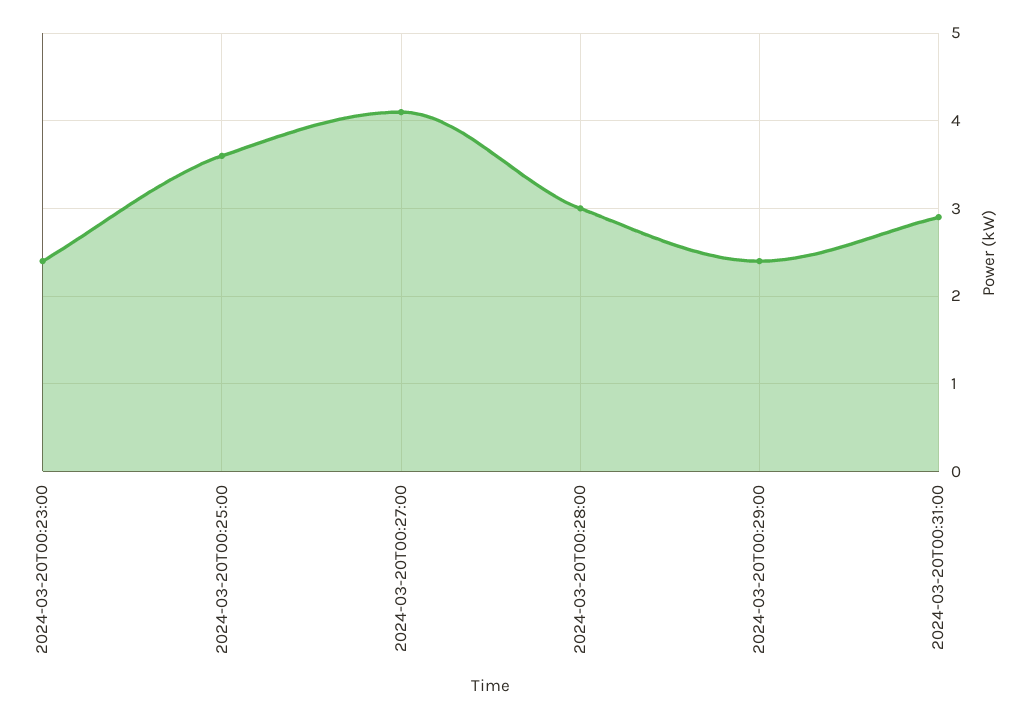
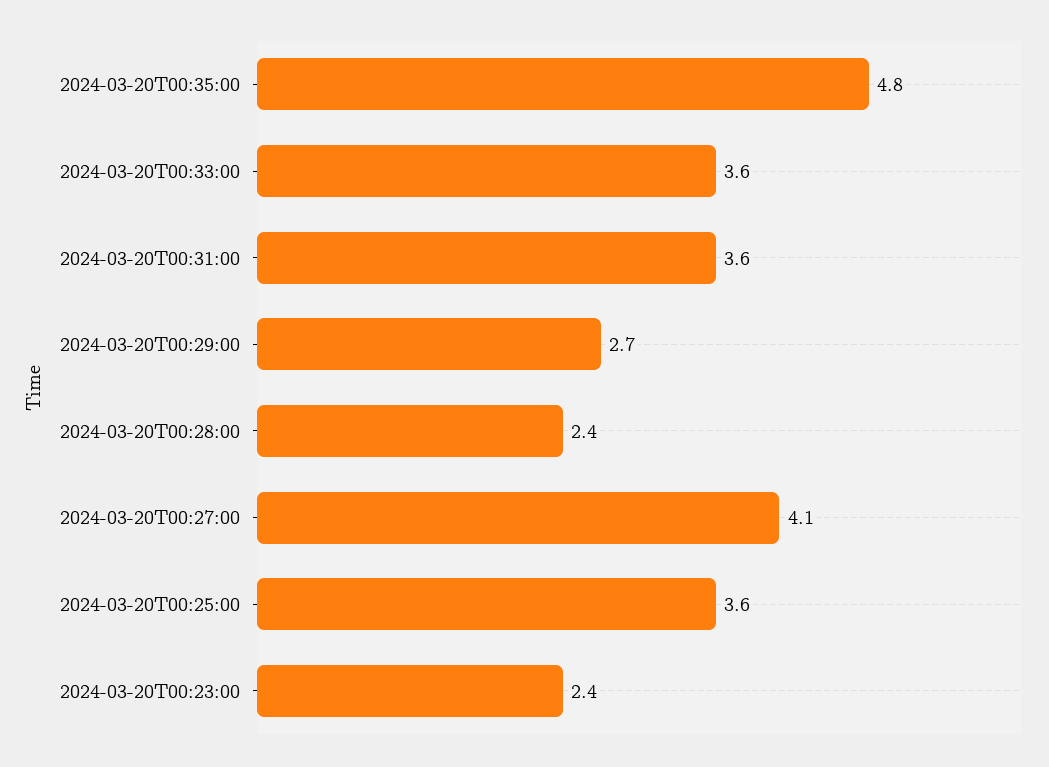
2024-03-20T00:28:00: 3 -> 2.4
2024-03-20T00:29:00: 2.4 -> 2.7
2024-03-20T00:31:00: 2.9 -> 3.6
2024-03-20T00:35:00: none -> 4.8
2024-03-20T00:33:00: none -> 3.6

